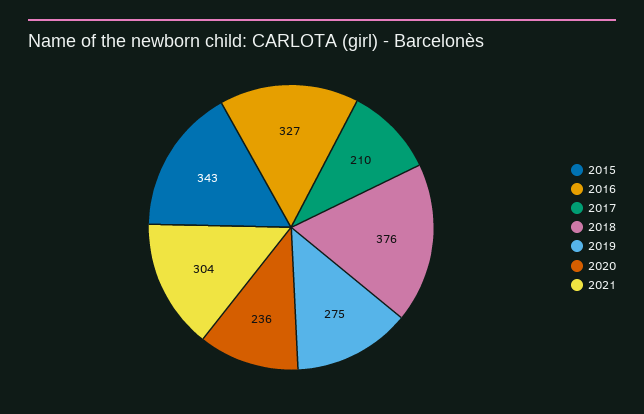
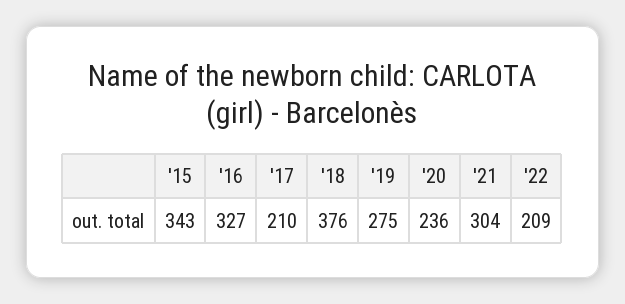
'22: none -> 209

